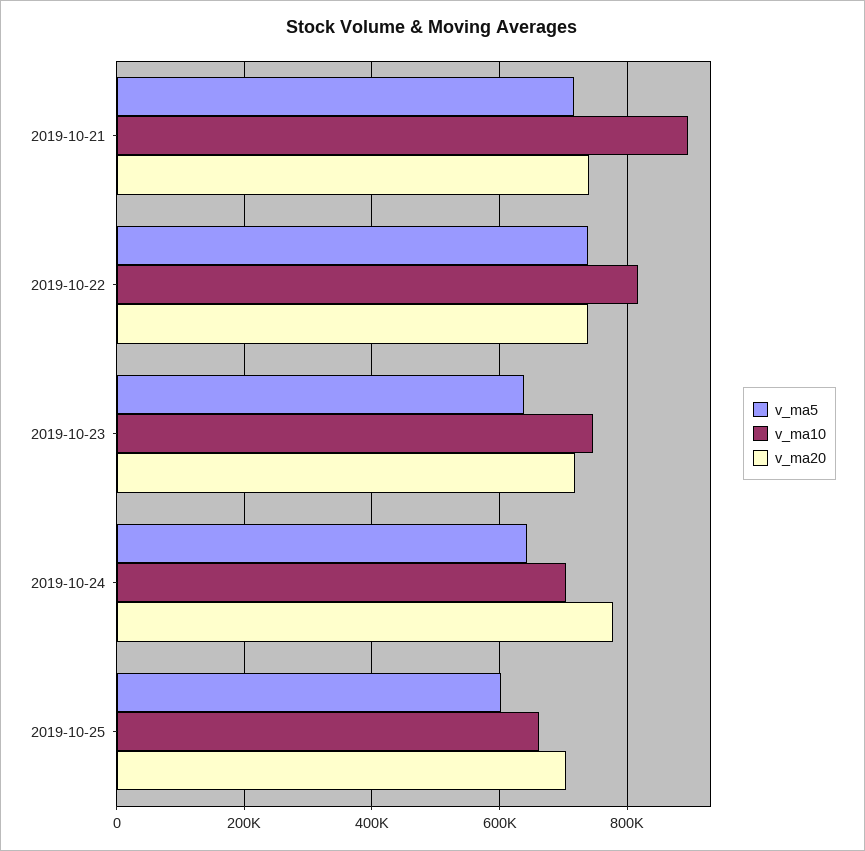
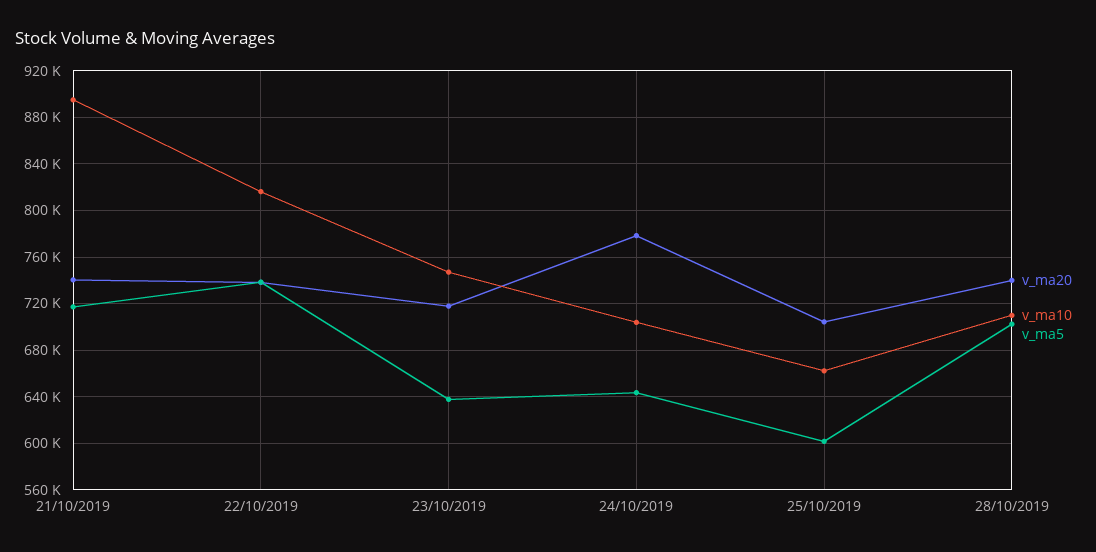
v_ma20, 28/10/2019: none -> 740000
v_ma10, 28/10/2019: none -> 710000
v_ma5, 28/10/2019: none -> 700000

